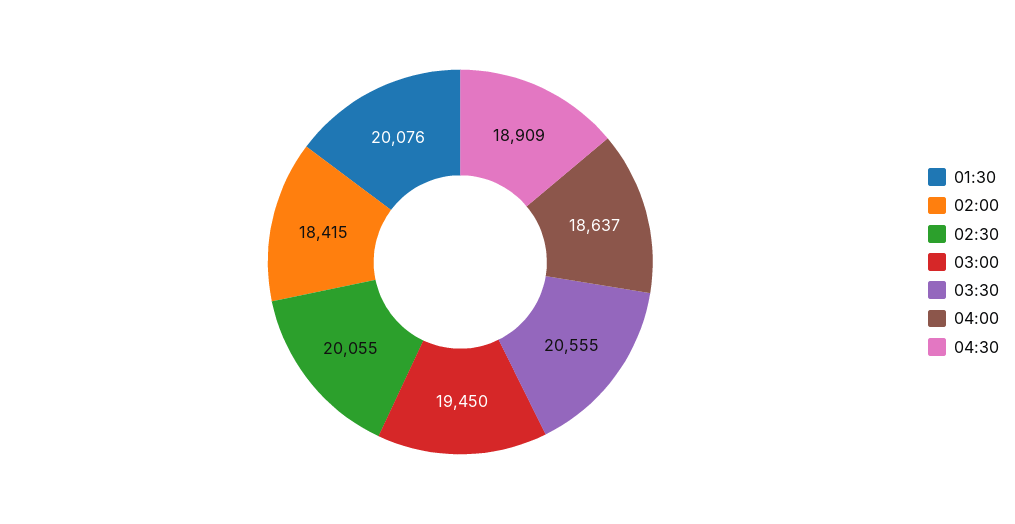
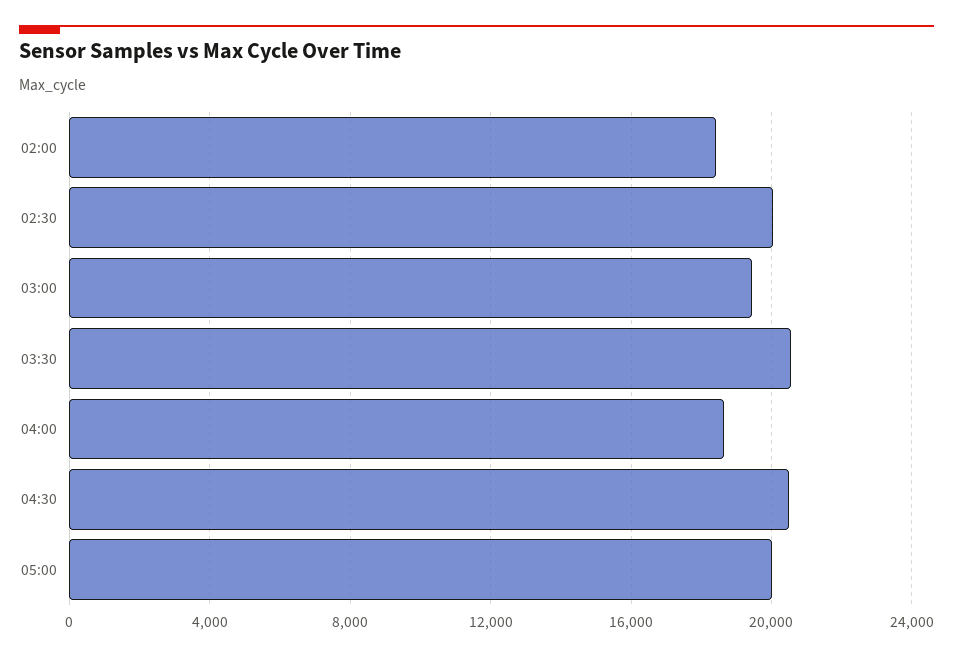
01:30: 20076 -> none
04:30: 18909 -> 20500
05:00: none -> 20000

